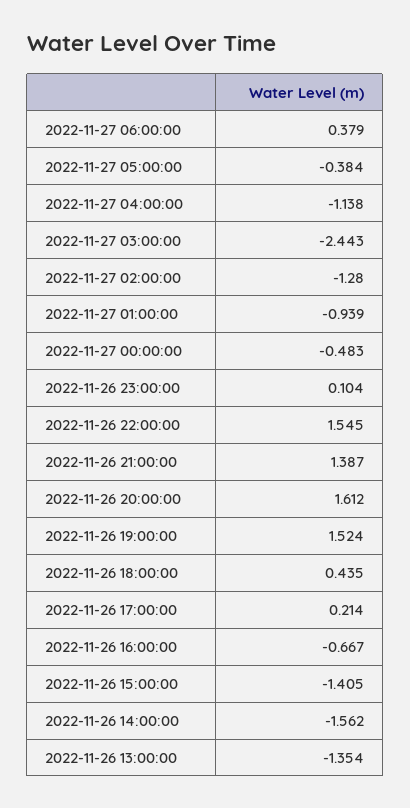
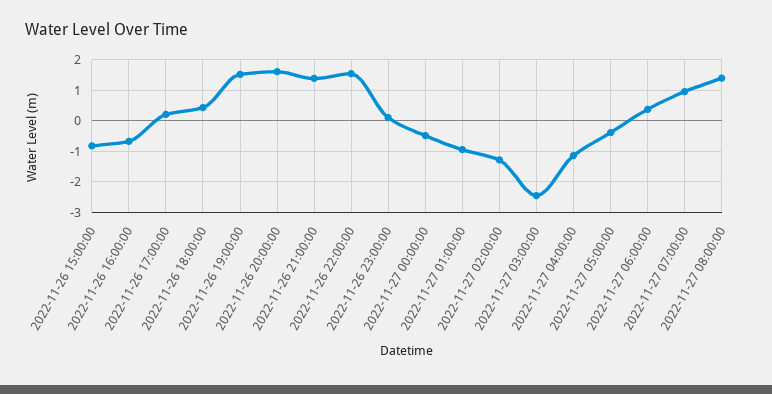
2022-11-26 15:00:00: -1.405 -> -0.8
2022-11-26 14:00:00: -1.562 -> none
2022-11-26 13:00:00: -1.354 -> none
2022-11-27 07:00:00: none -> 1
2022-11-27 08:00:00: none -> 1.4

